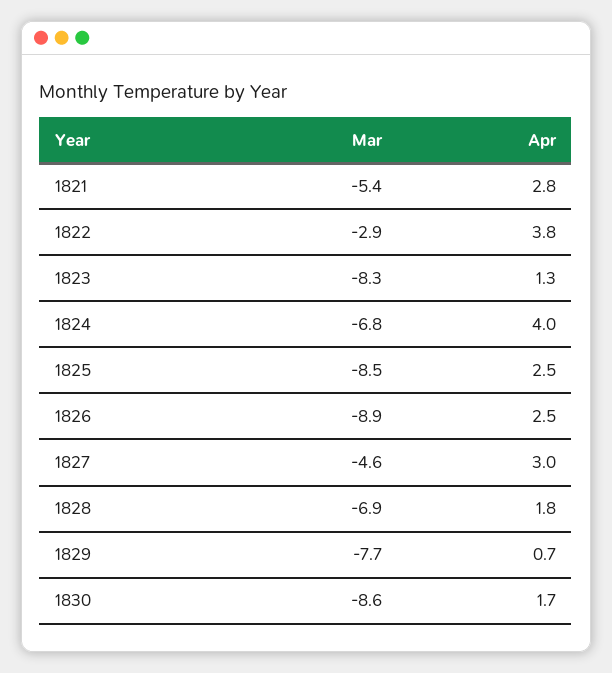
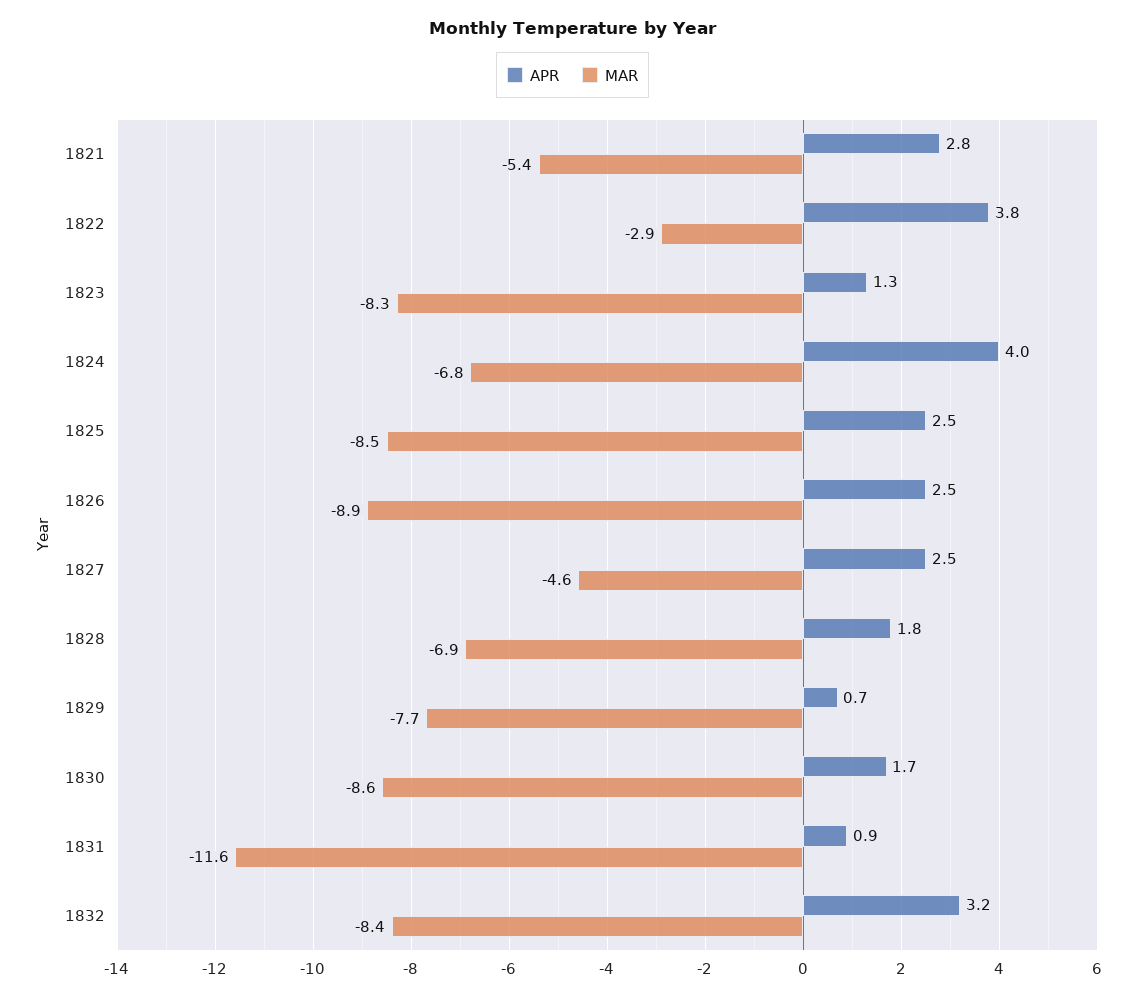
Apr, 1827: 3 -> 2.5
Apr, 1831: none -> 0.9
Mar, 1831: none -> -11.6
Apr, 1832: none -> 3.2
Mar, 1832: none -> -8.4

